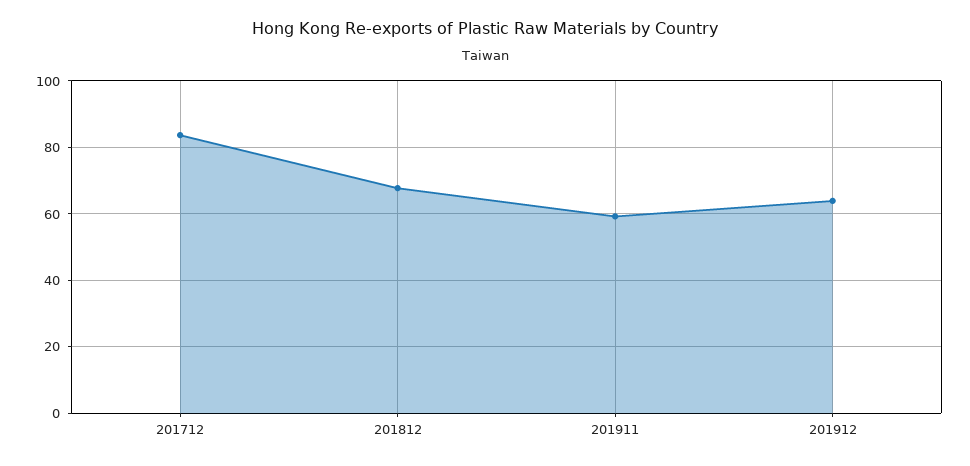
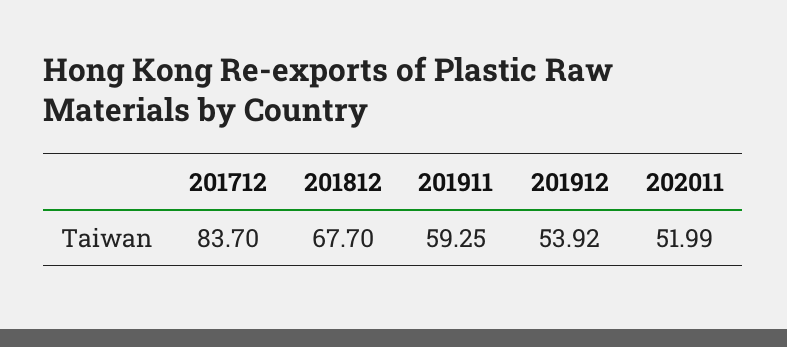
201912: 64 -> 53.92
202011: none -> 51.99

